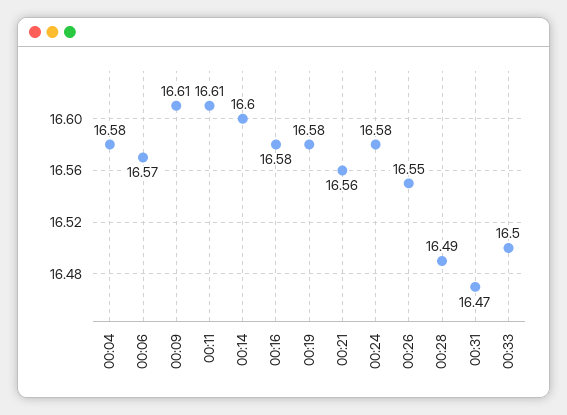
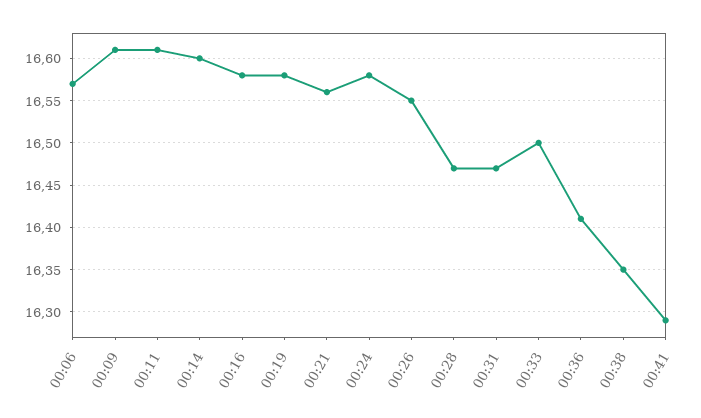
00:04: 16.58 -> none
00:28: 16.49 -> 16.47
00:36: none -> 16.41
00:38: none -> 16.35
00:41: none -> 16.29

